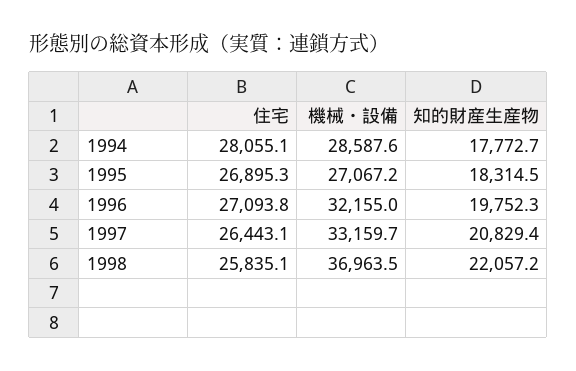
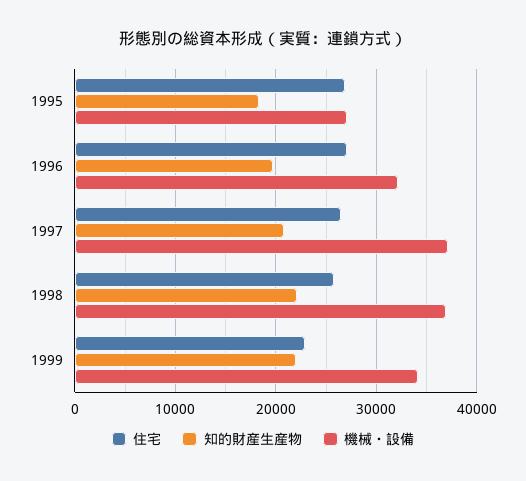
住宅, 1994: 28055.1 -> none
機械・設備, 1994: 28587.6 -> none
知的財産生産物, 1994: 17772.7 -> none
機械・設備, 1997: 33159.7 -> 37000
住宅, 1999: none -> 23000
知的財産生産物, 1999: none -> 22000
機械・設備, 1999: none -> 34000

